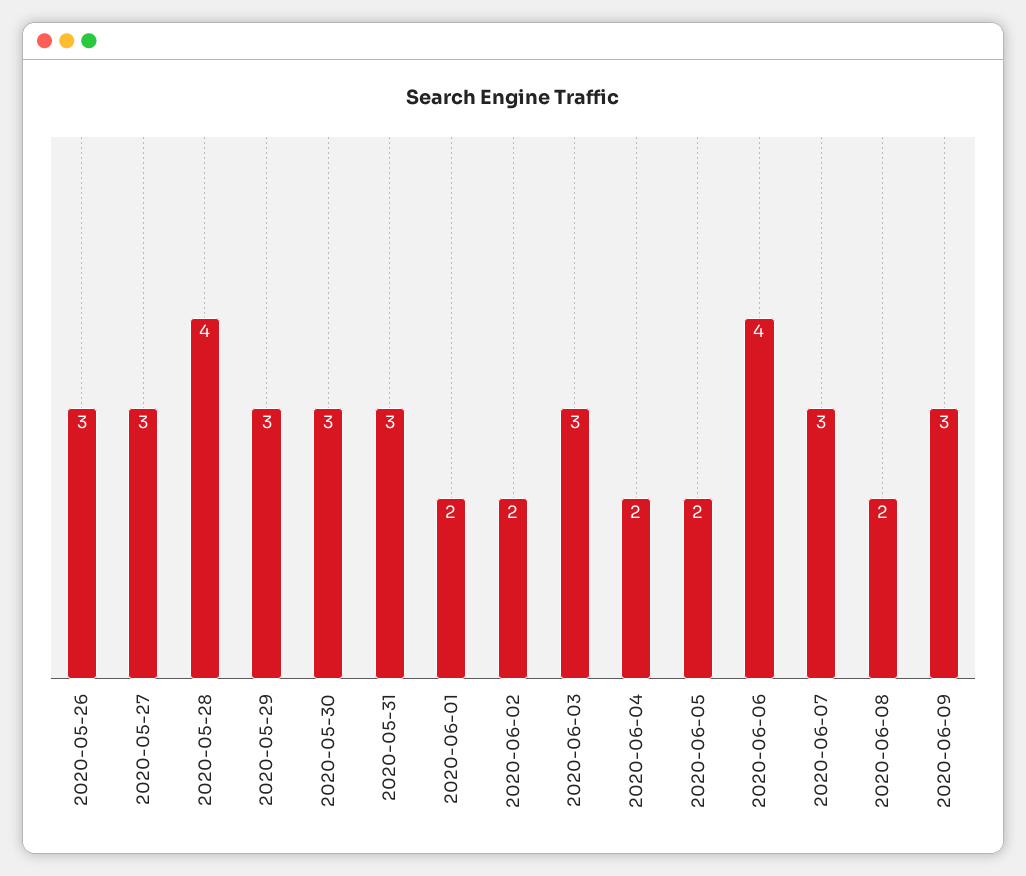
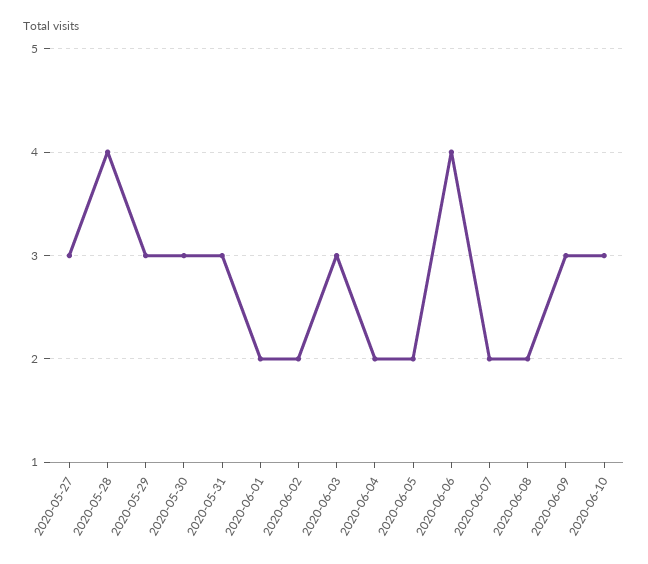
2020-05-26: 3 -> none
2020-06-07: 3 -> 2
2020-06-10: none -> 3

